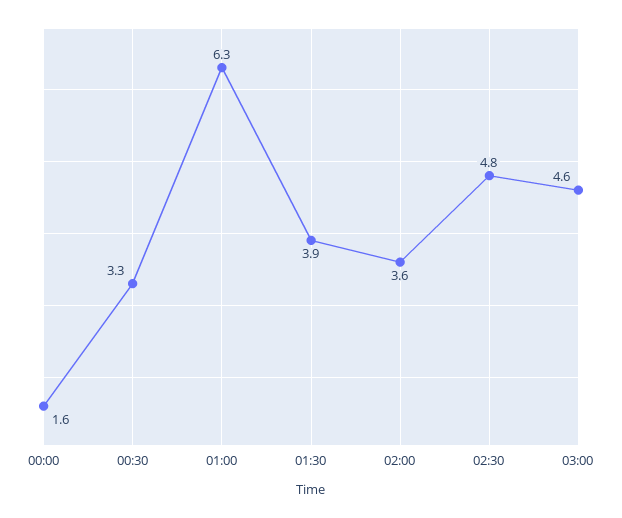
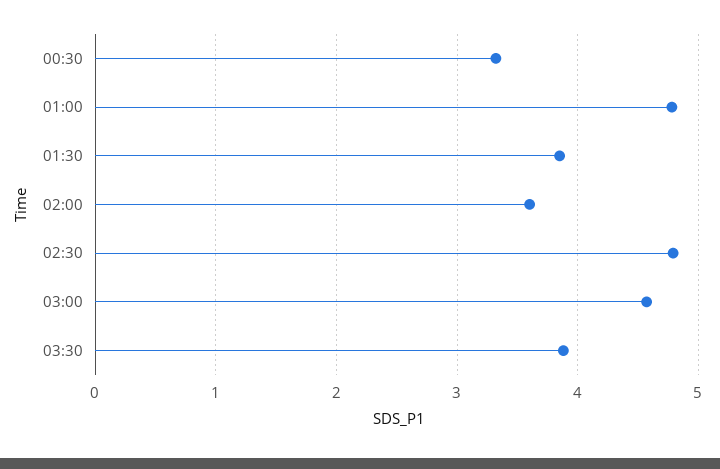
00:00: 1.6 -> none
01:00: 6.3 -> 4.8
03:30: none -> 3.9

